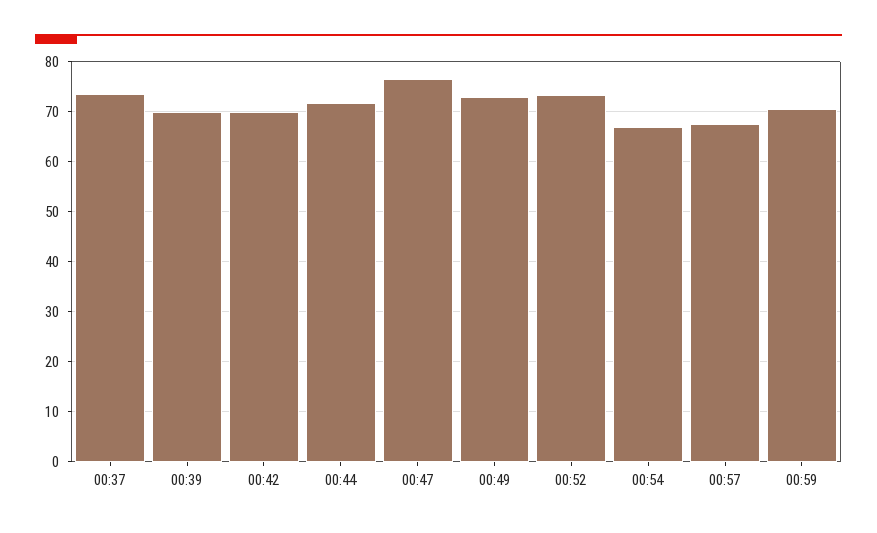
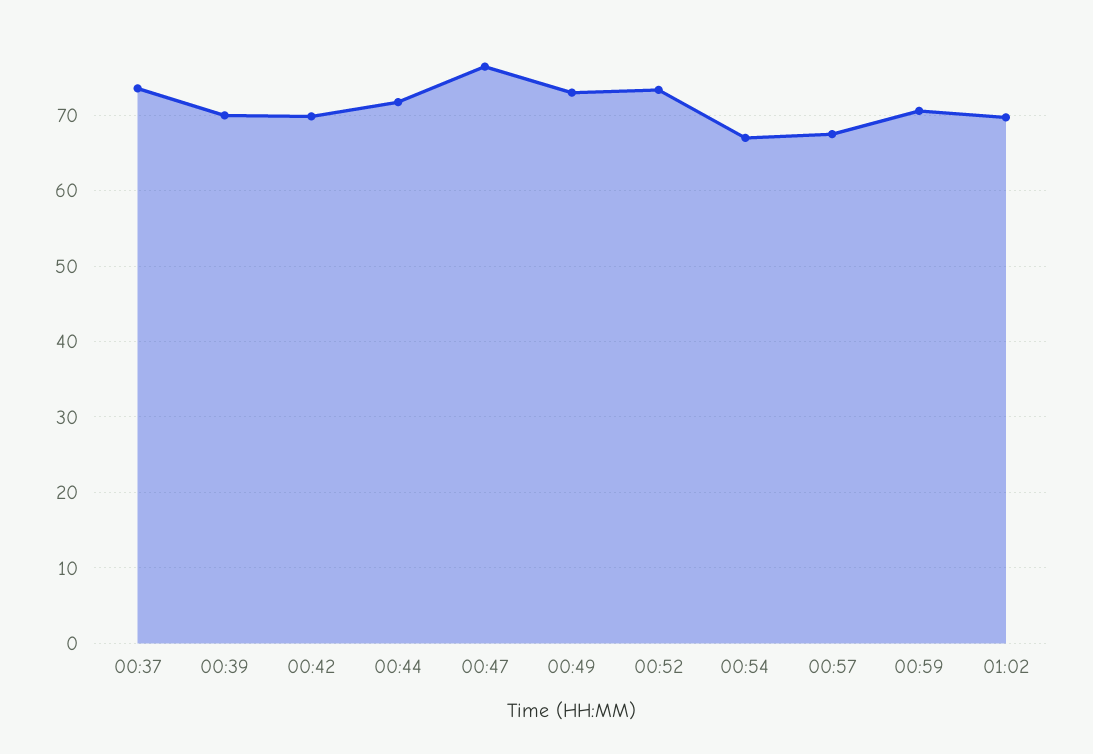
01:02: none -> 70

